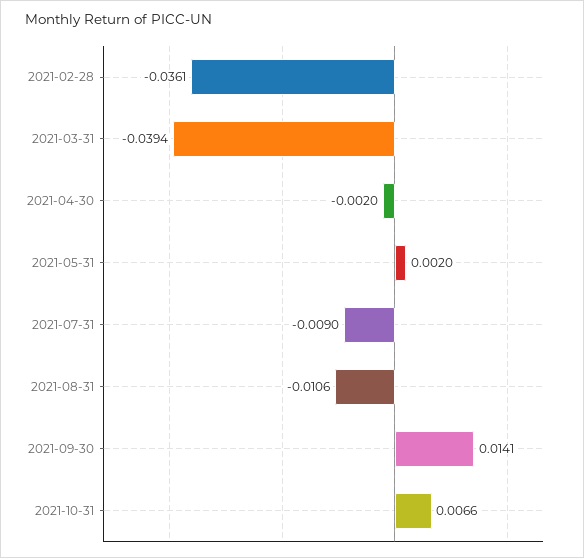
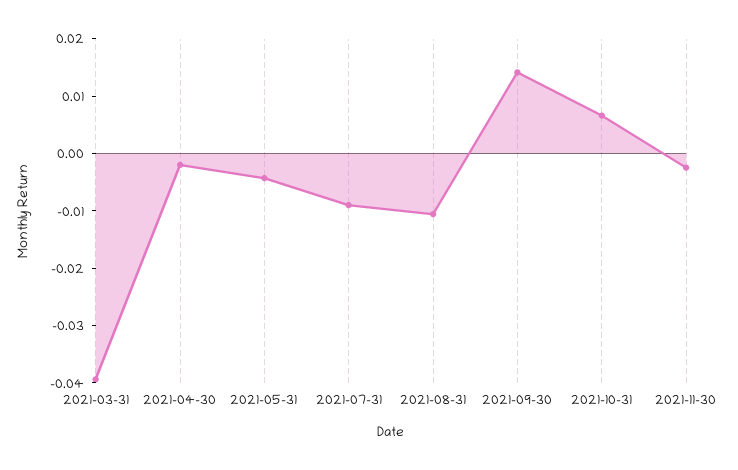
2021-02-28: -0.0361 -> none
2021-05-31: 0.002 -> -0.004
2021-11-30: none -> -0.002

